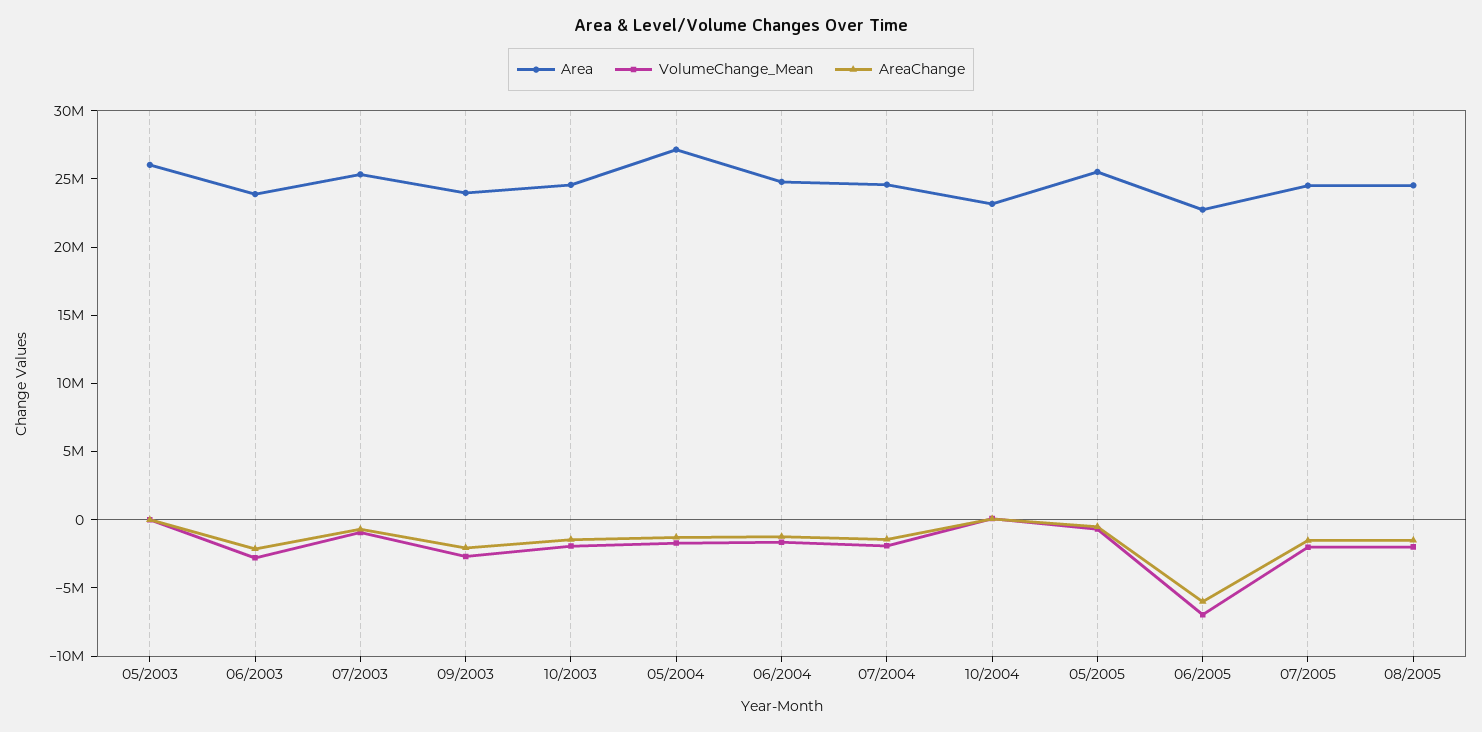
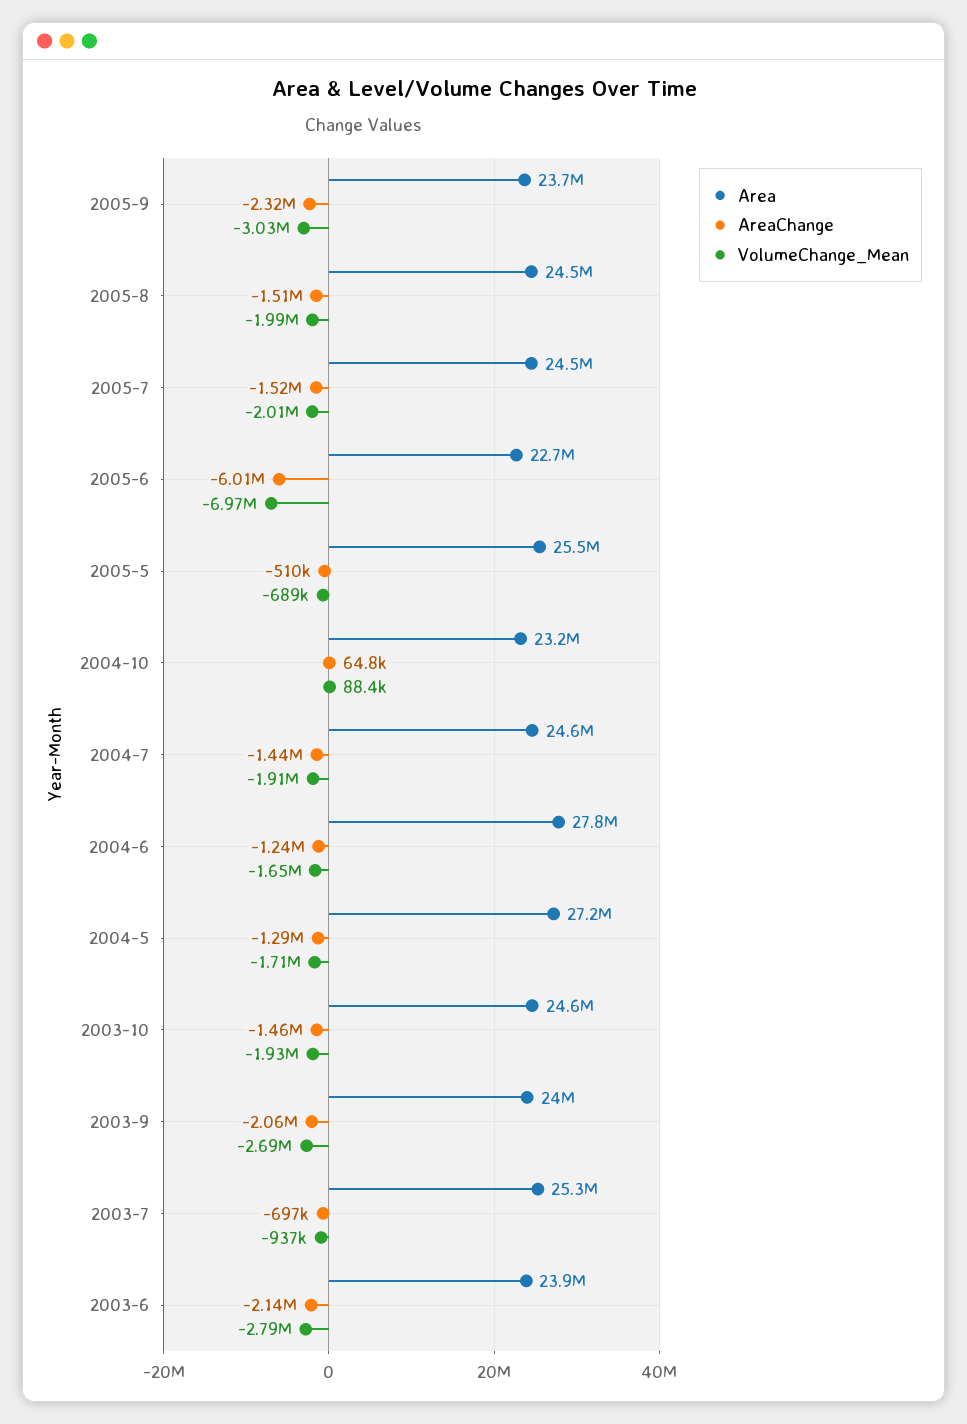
Area, 05/2003: 26000000 -> none
VolumeChange_Mean, 05/2003: 0 -> none
AreaChange, 05/2003: 0 -> none
Area, 06/2004: 25000000 -> 27800000
Area, 2005-9: none -> 23700000
AreaChange, 2005-9: none -> -2320000
VolumeChange_Mean, 2005-9: none -> -3030000

